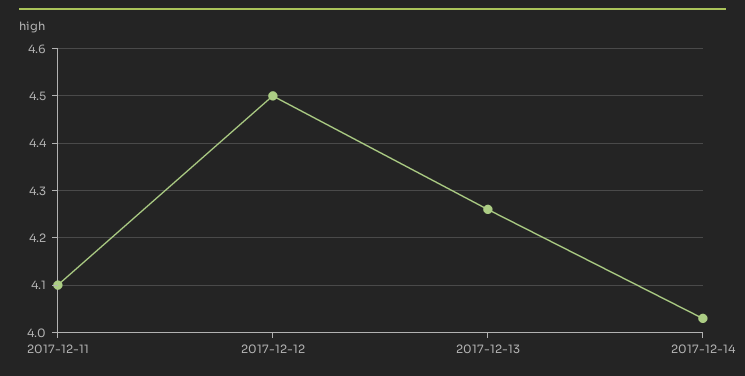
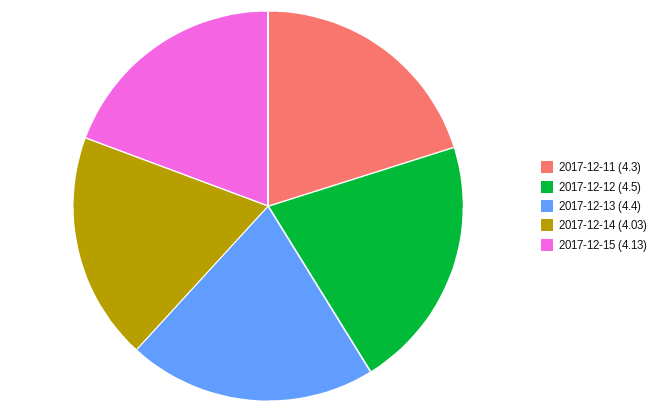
2017-12-11: 4.1 -> 4.3
2017-12-13: 4.25 -> 4.4
2017-12-15: none -> 4.13

